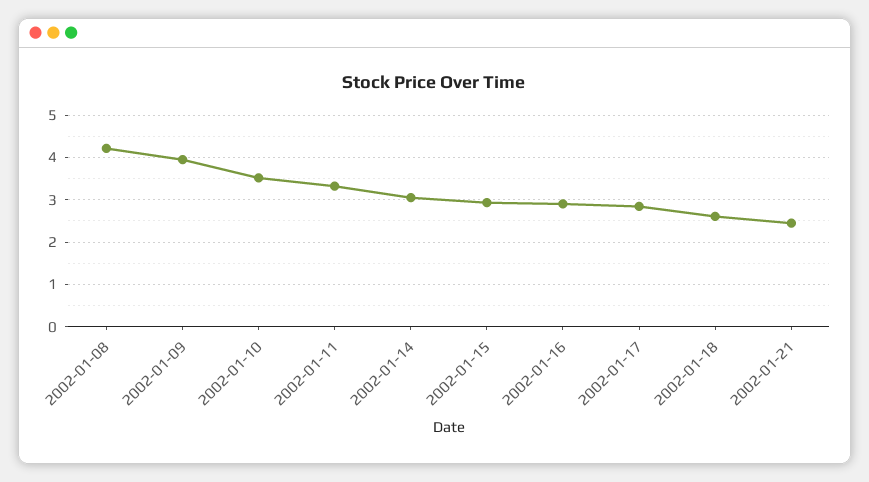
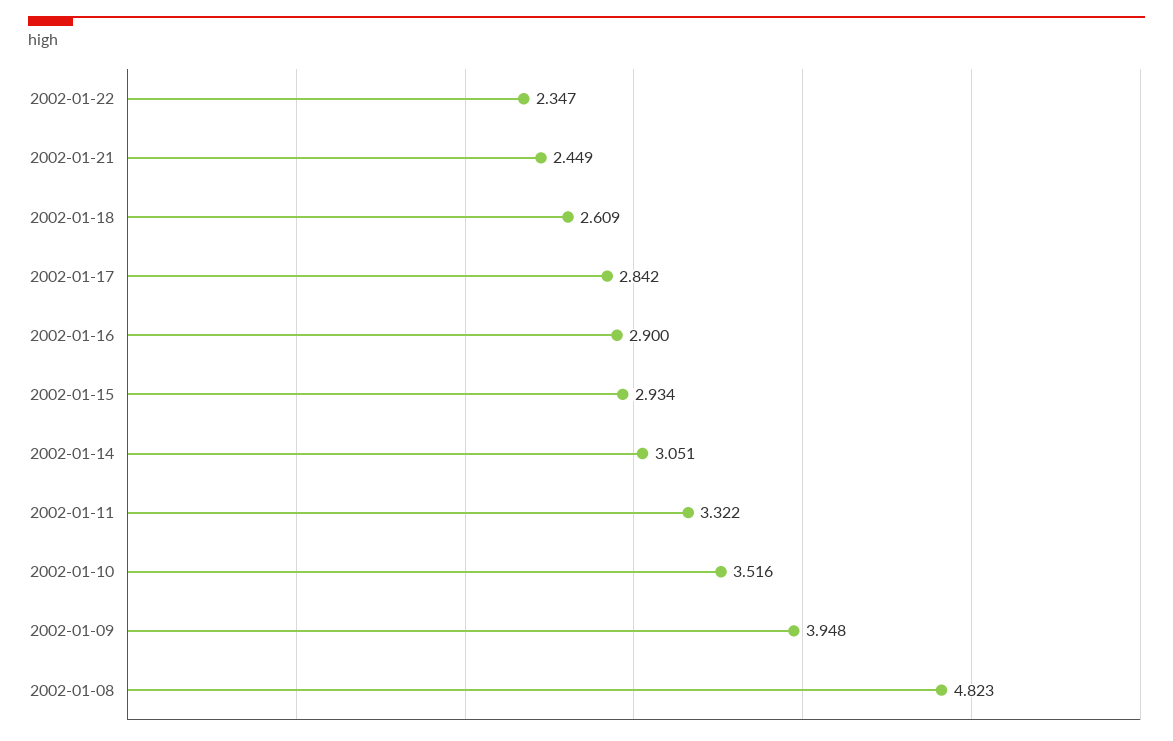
2002-01-08: 4.2 -> 4.823
2002-01-22: none -> 2.347

